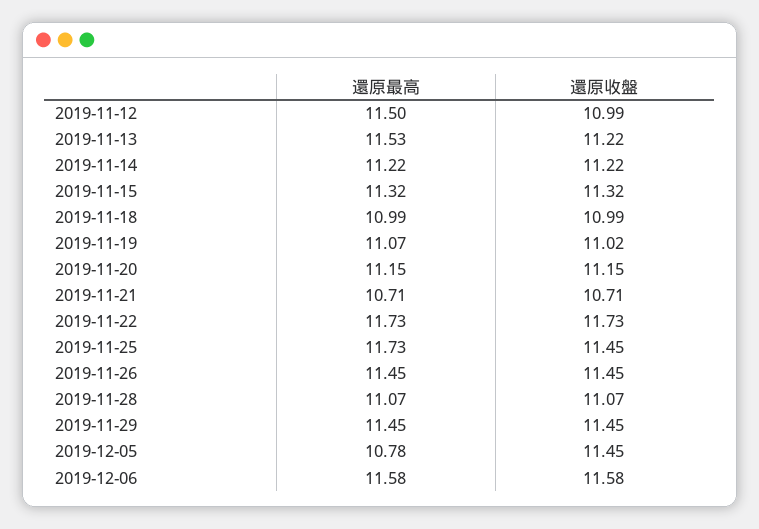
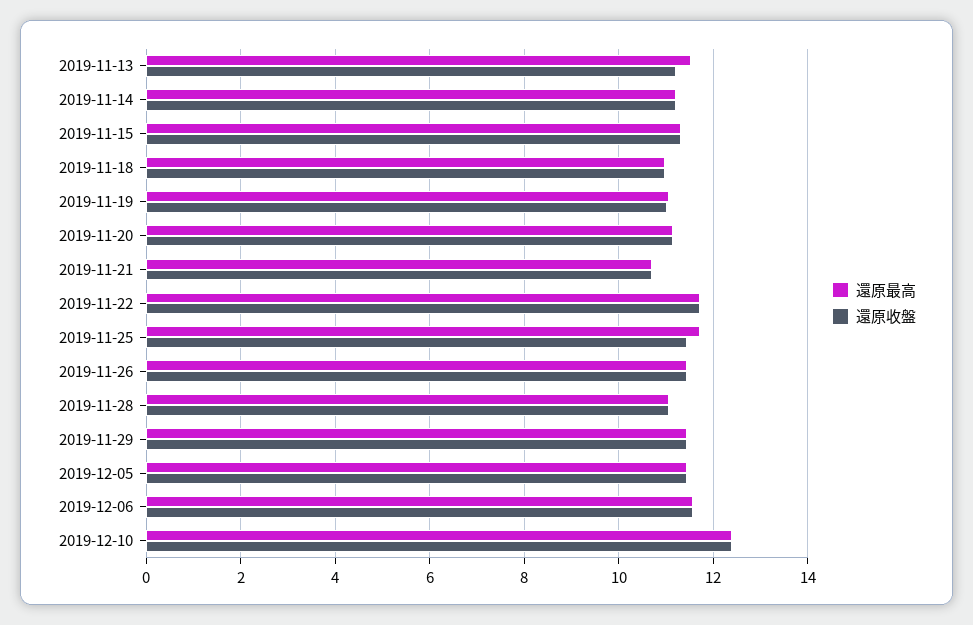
還原最高, 2019-11-12: 11.5 -> none
還原收盤, 2019-11-12: 10.99 -> none
還原最高, 2019-12-05: 10.78 -> 11.4
還原最高, 2019-12-10: none -> 12.4
還原收盤, 2019-12-10: none -> 12.4

